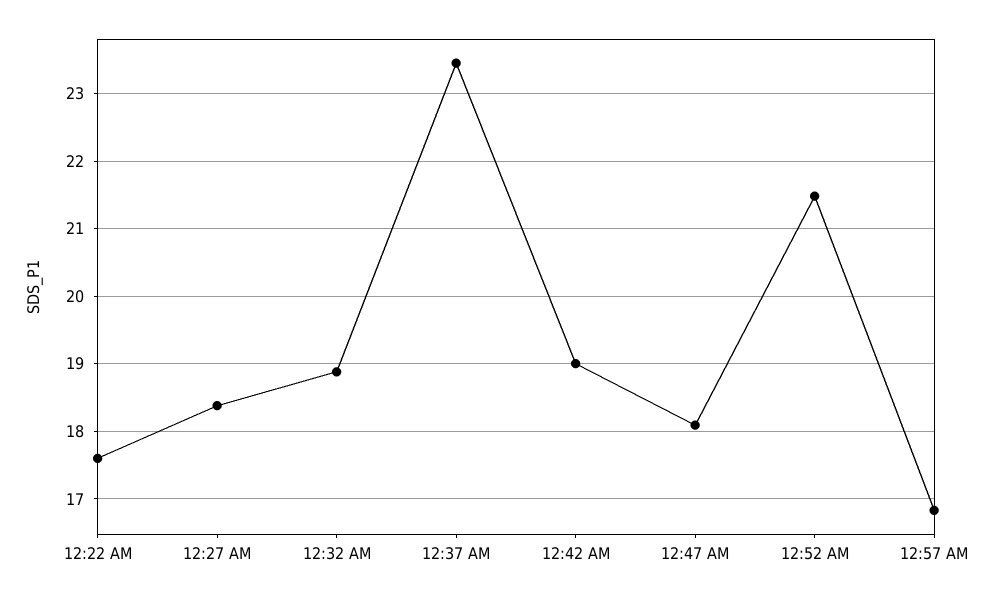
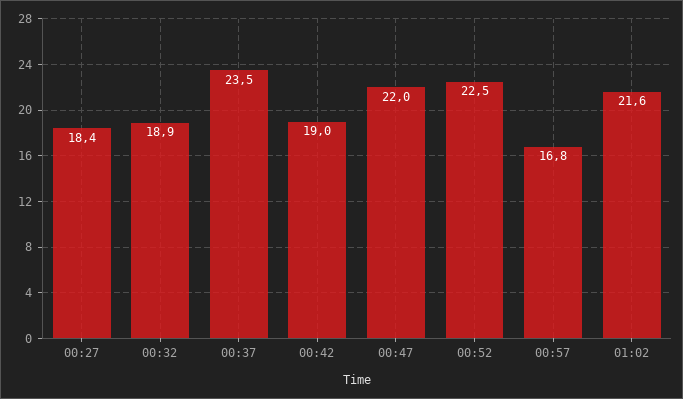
12:22 AM: 17.6 -> none
12:47 AM: 18.1 -> 22
12:52 AM: 21.5 -> 22.5
01:02: none -> 21.6

